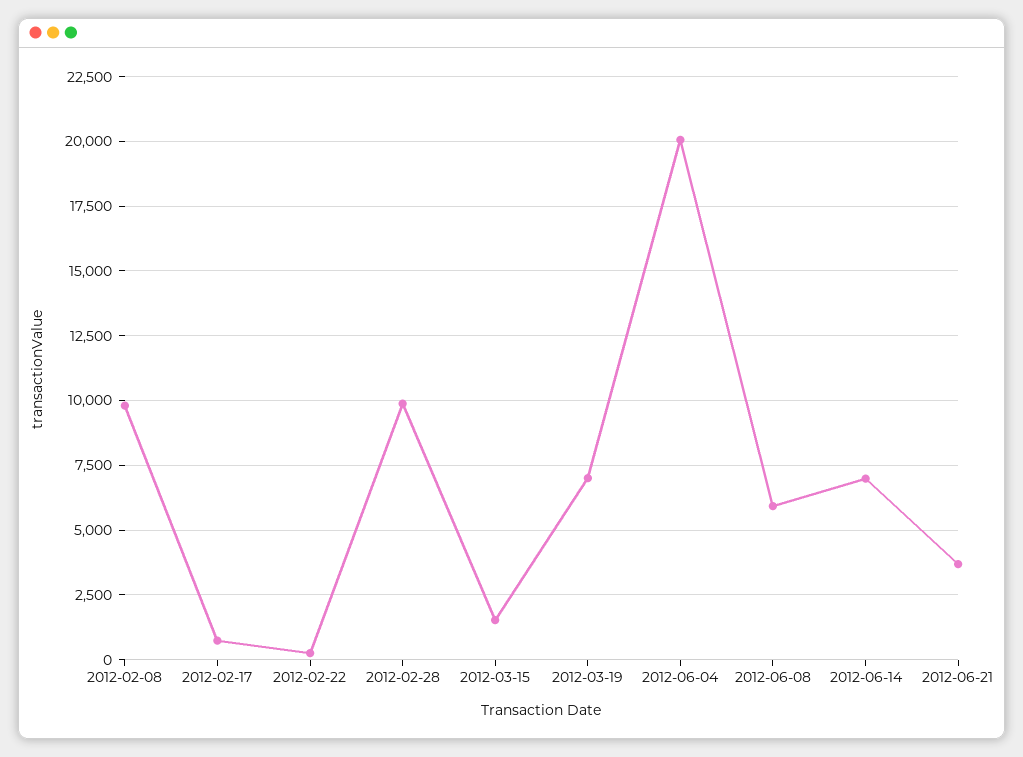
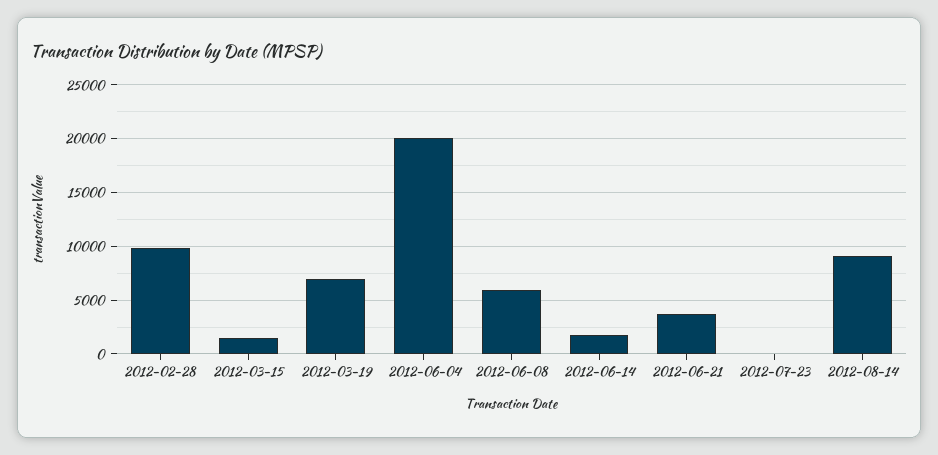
2012-02-08: 9750 -> none
2012-02-17: 750 -> none
2012-02-22: 250 -> none
2012-06-14: 7000 -> 2000
2012-07-23: none -> 0
2012-08-14: none -> 9000

